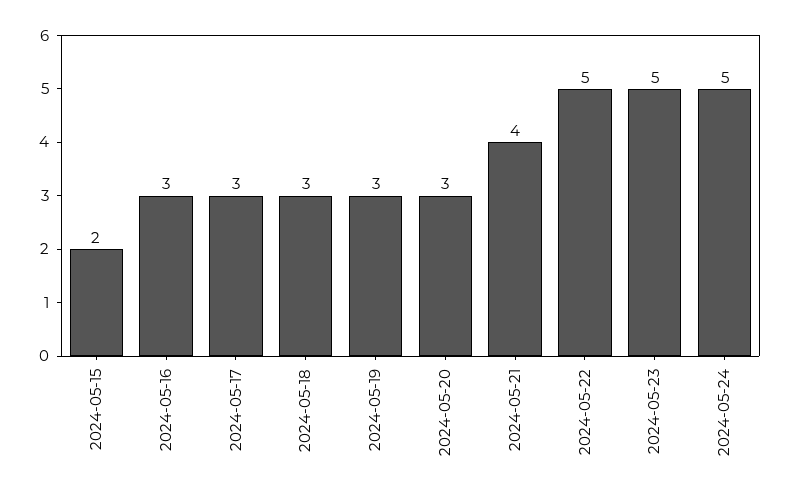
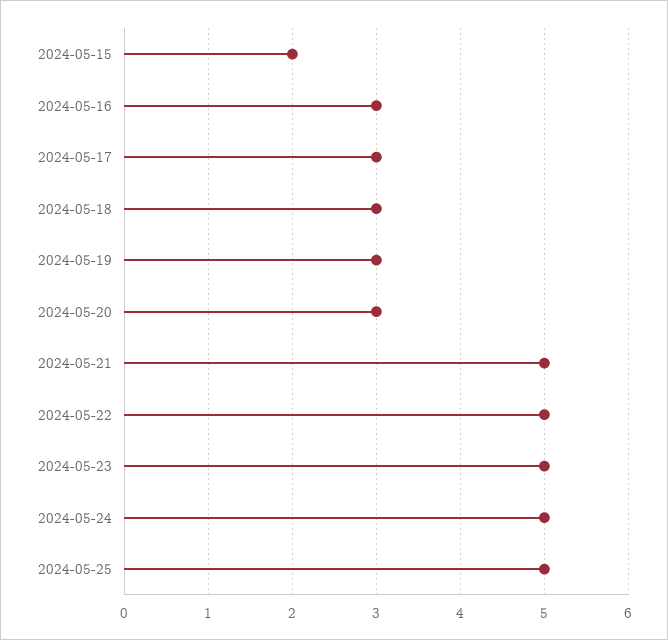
2024-05-21: 4 -> 5
2024-05-25: none -> 5

